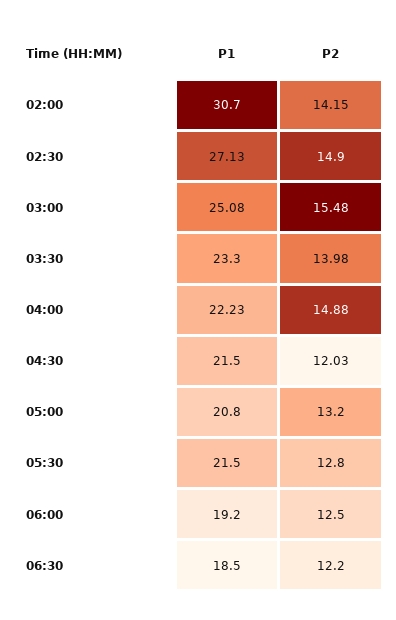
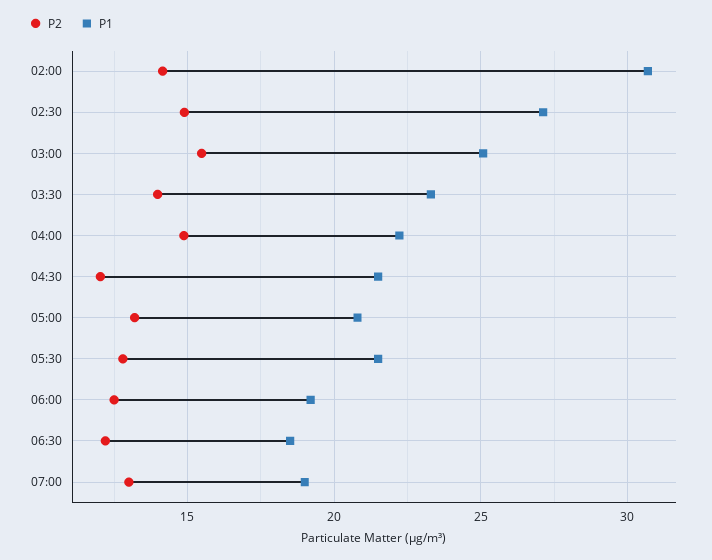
P2, 07:00: none -> 13
P1, 07:00: none -> 19

